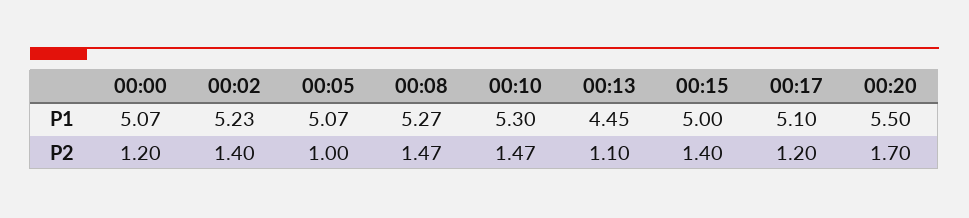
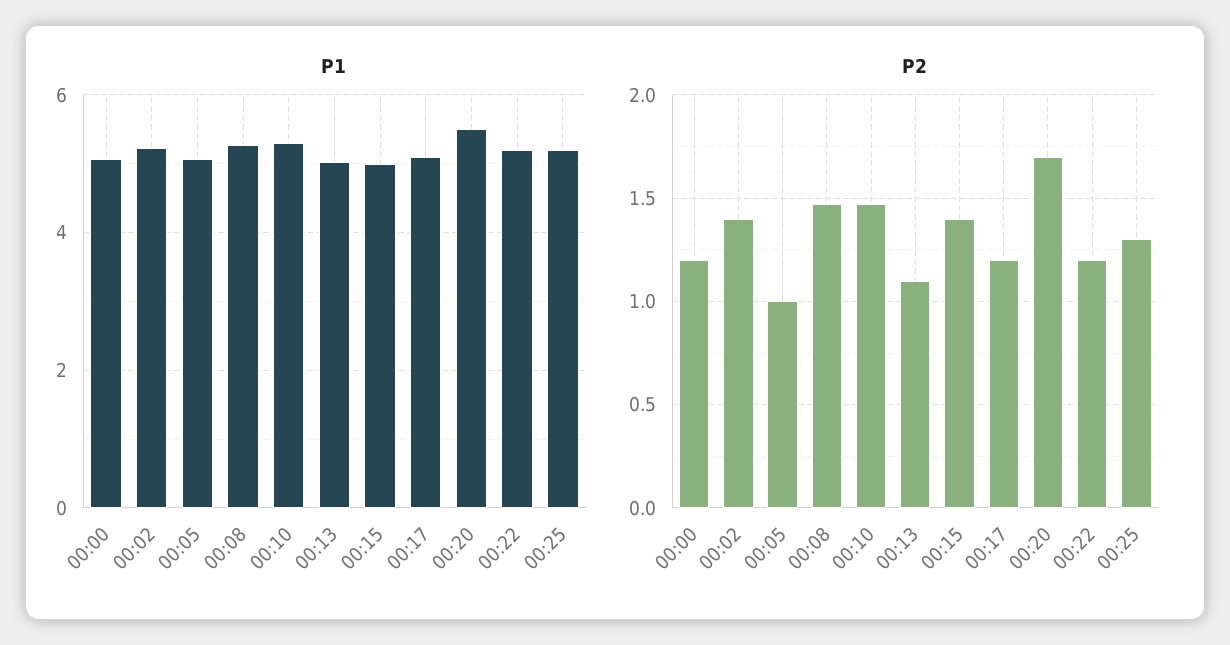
P1, 00:13: 4.45 -> 5
P1, 00:22: none -> 5.2
P1, 00:25: none -> 5.2
P2, 00:22: none -> 1.2
P2, 00:25: none -> 1.3

